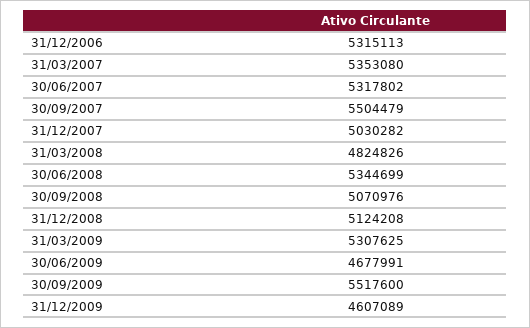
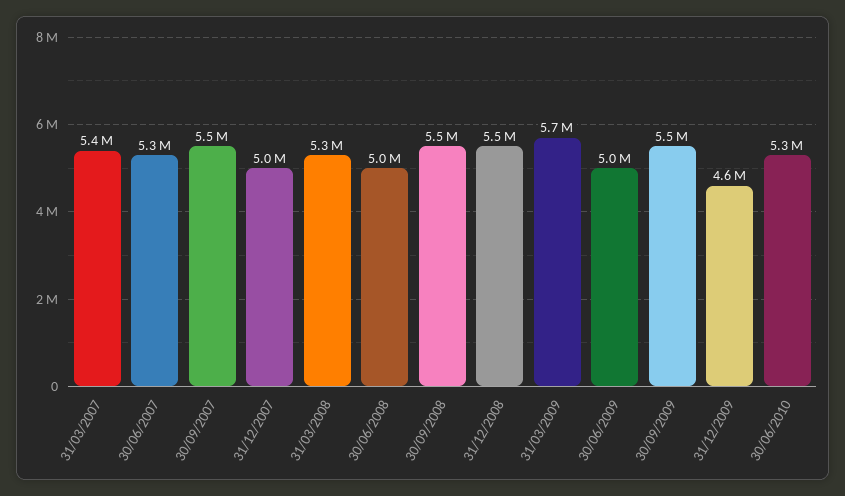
31/12/2006: 5315113 -> none
31/03/2008: 4824826 -> 5300000
30/06/2008: 5344699 -> 5000000
30/09/2008: 5070976 -> 5500000
31/12/2008: 5124208 -> 5500000
31/03/2009: 5307625 -> 5700000
30/06/2009: 4677991 -> 5000000
30/06/2010: none -> 5300000

